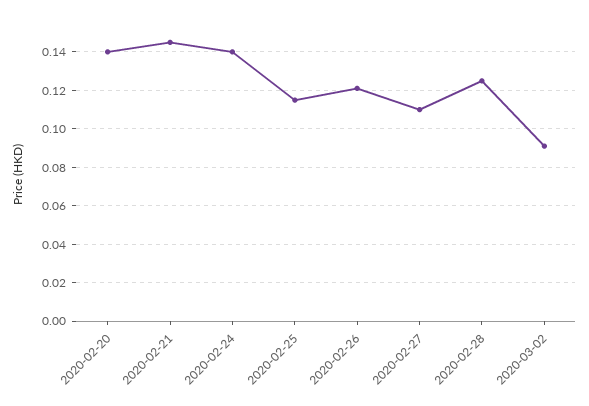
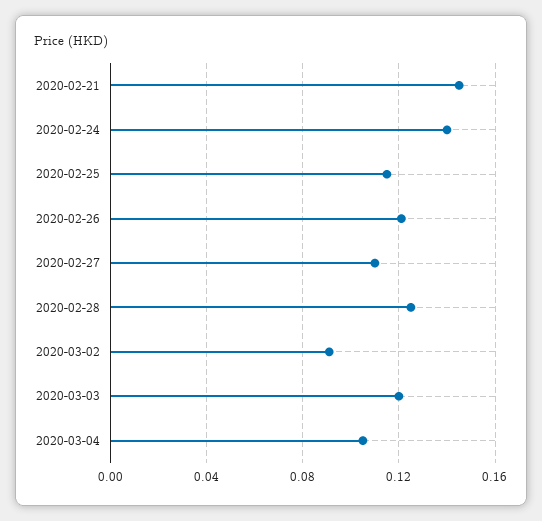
2020-02-20: 0.14 -> none
2020-03-03: none -> 0.12
2020-03-04: none -> 0.105

